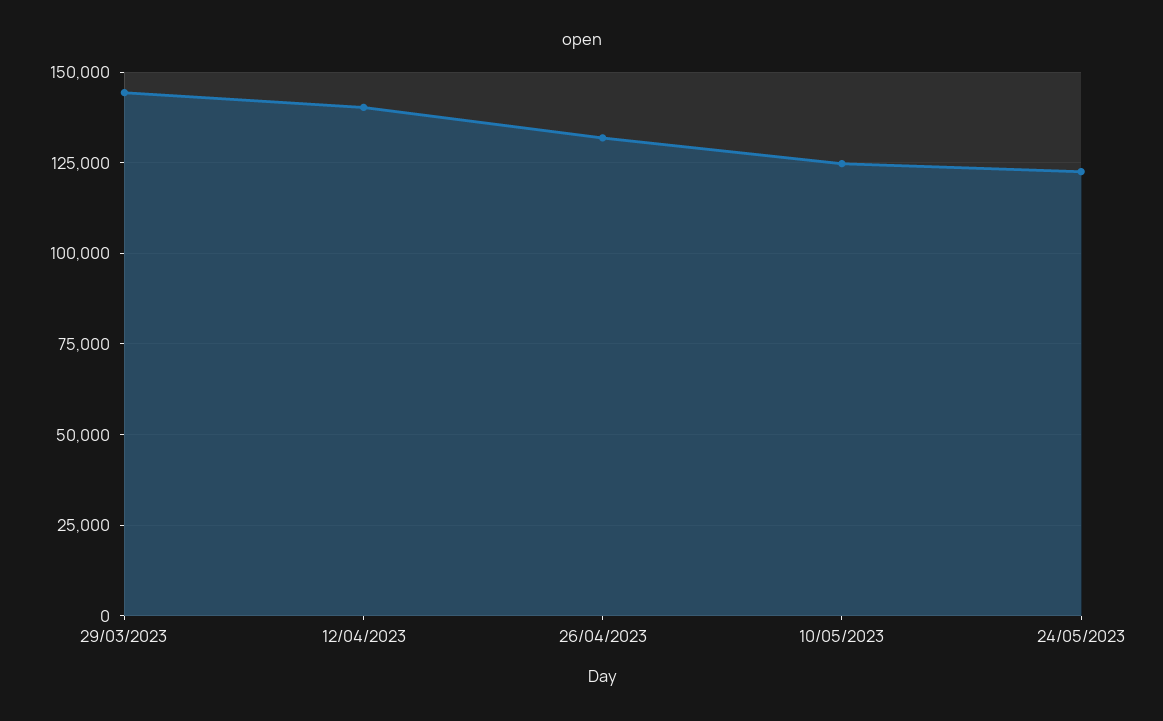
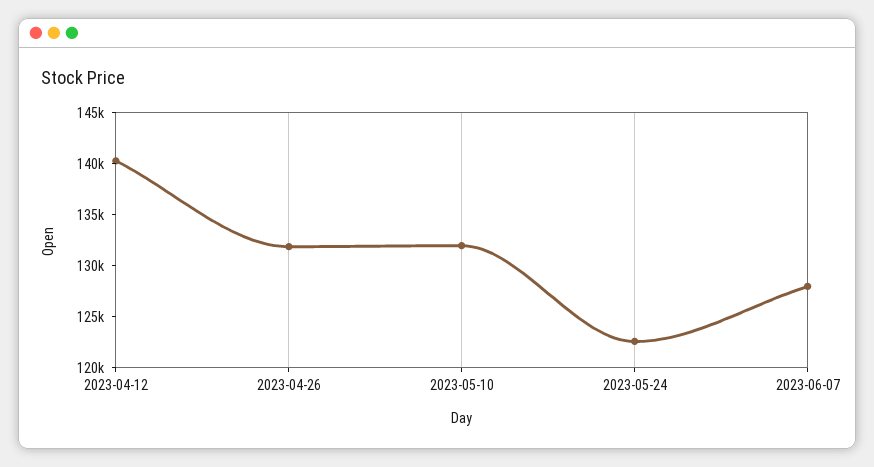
29/03/2023: 145000 -> none
10/05/2023: 125000 -> 132000
2023-06-07: none -> 128000

